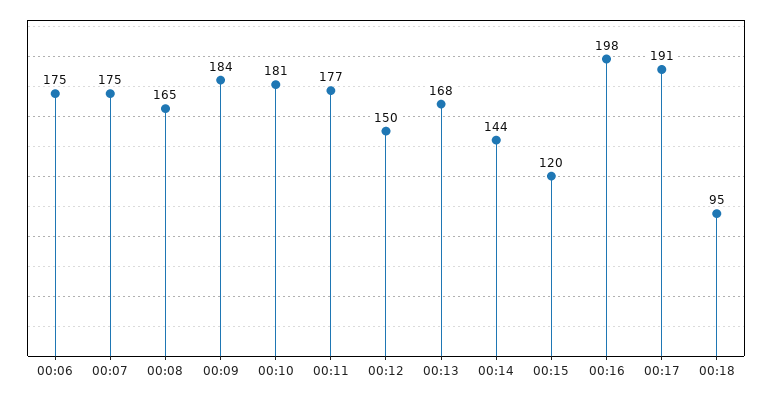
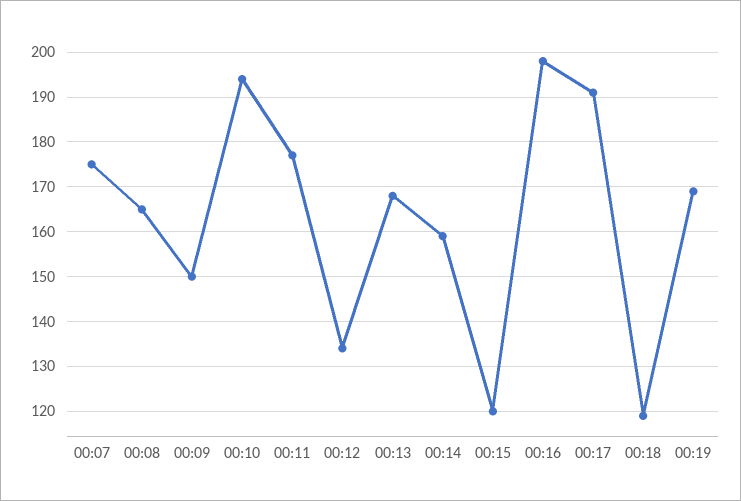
00:06: 175 -> none
00:09: 184 -> 150
00:10: 181 -> 195
00:12: 150 -> 135
00:14: 144 -> 160
00:18: 95 -> 120
00:19: none -> 170

